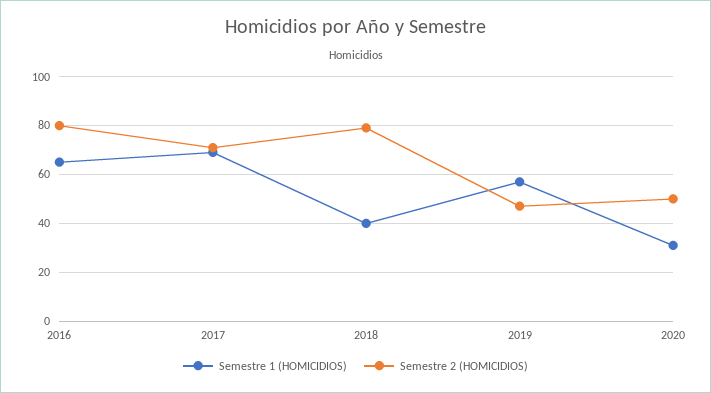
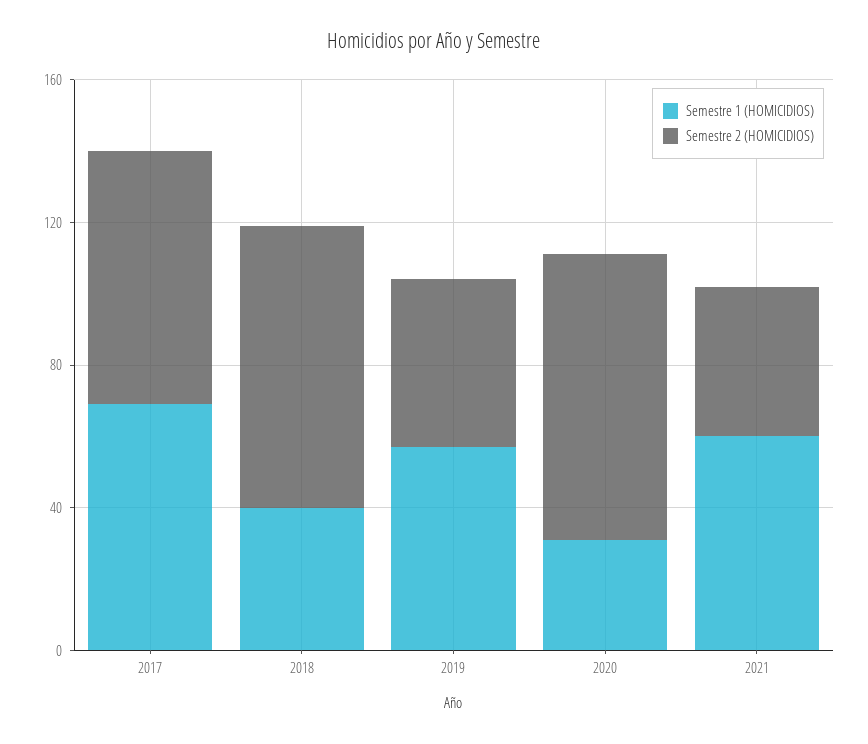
Semestre 1 (HOMICIDIOS), 2016: 65 -> none
Semestre 2 (HOMICIDIOS), 2016: 80 -> none
Semestre 2 (HOMICIDIOS), 2020: 50 -> 80
Semestre 1 (HOMICIDIOS), 2021: none -> 60
Semestre 2 (HOMICIDIOS), 2021: none -> 40

